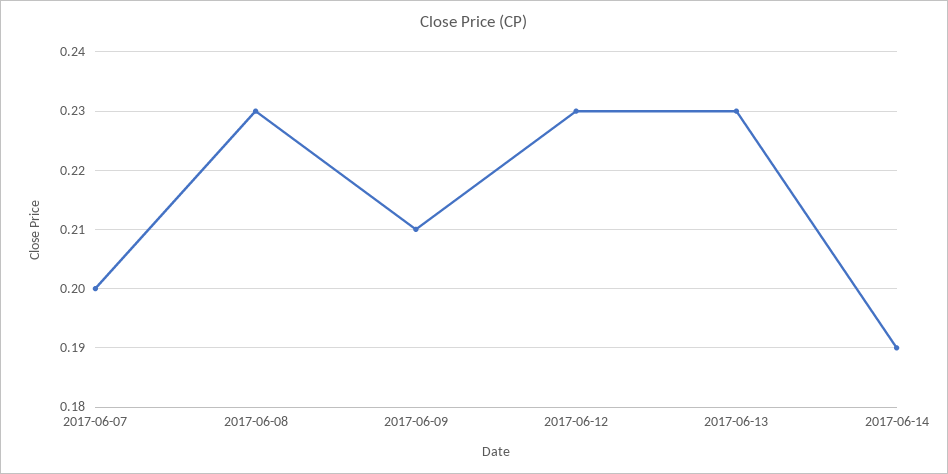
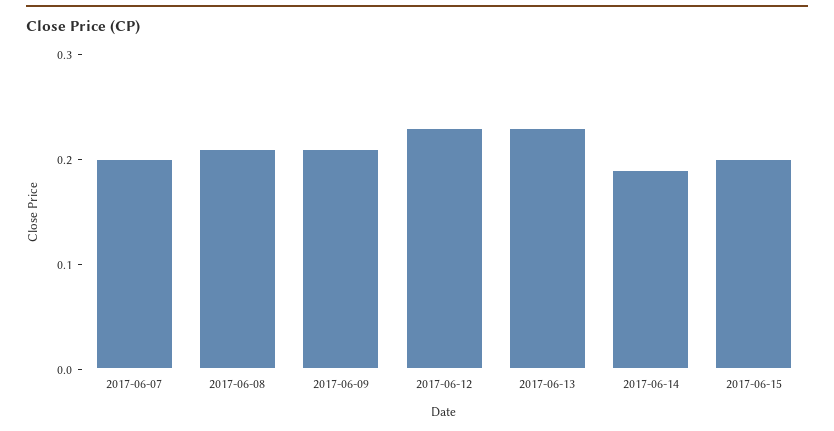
2017-06-08: 0.23 -> 0.21
2017-06-15: none -> 0.2

